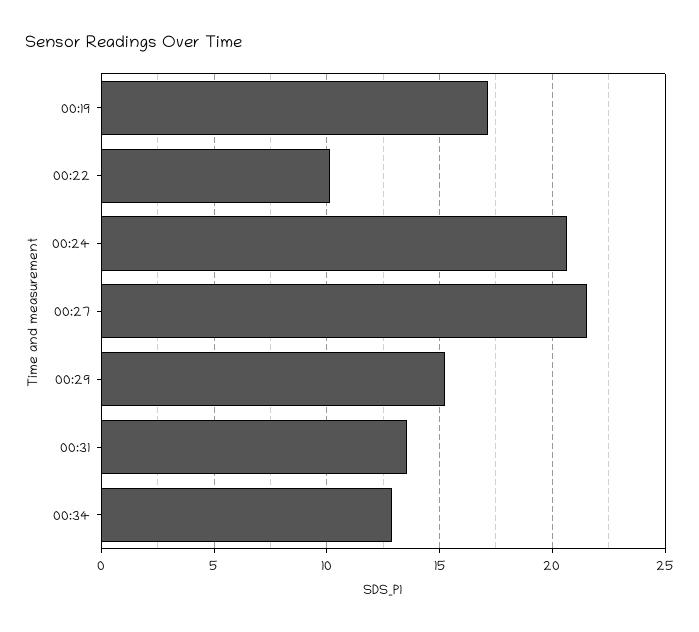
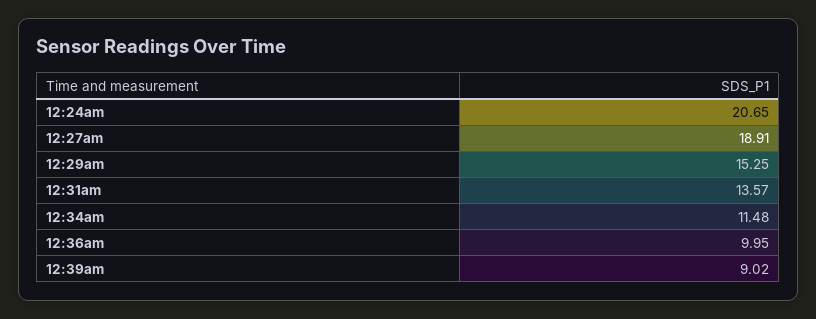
00:19: 17 -> none
00:22: 10 -> none
00:27: 21.5 -> 18.91
00:34: 13 -> 11.48
12:36am: none -> 9.95
12:39am: none -> 9.02

